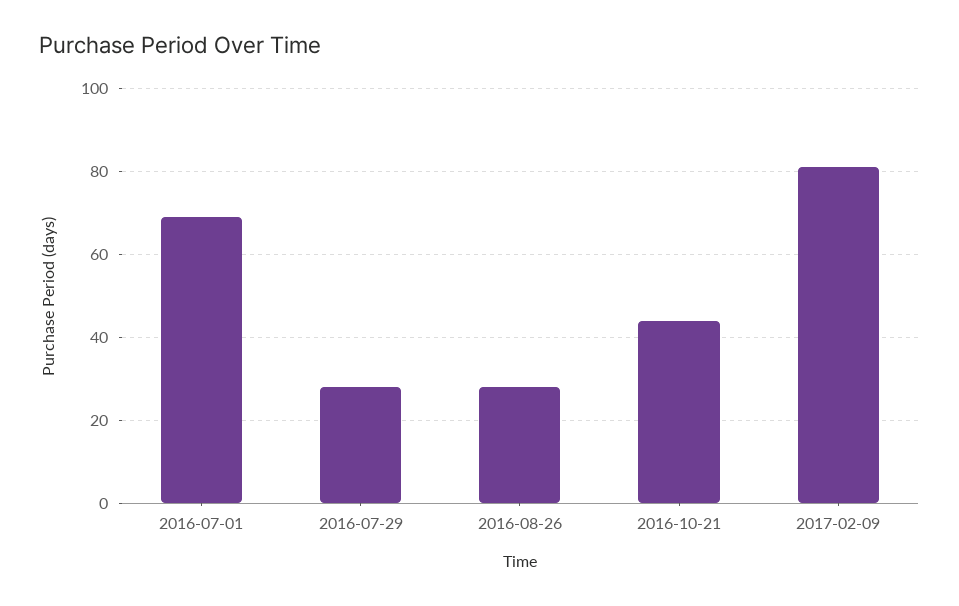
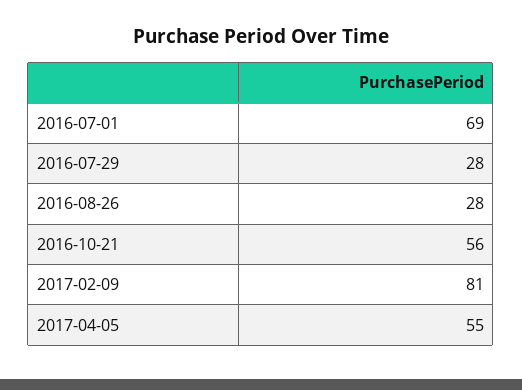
2016-10-21: 45 -> 56
2017-04-05: none -> 55

